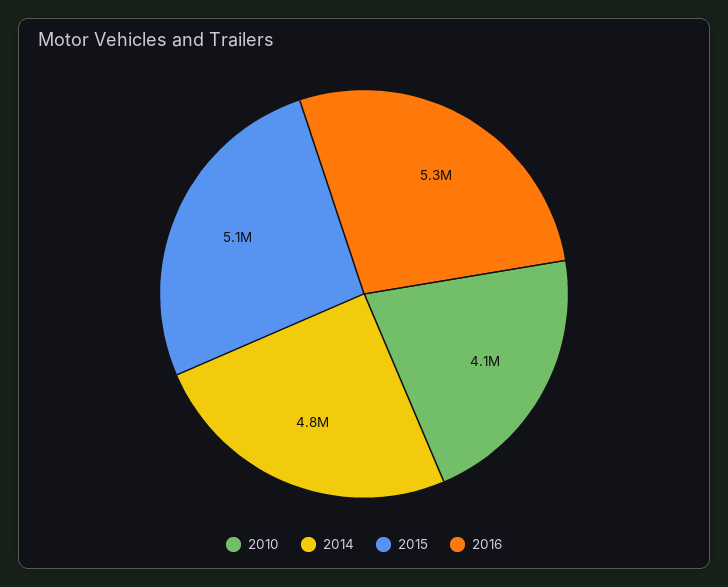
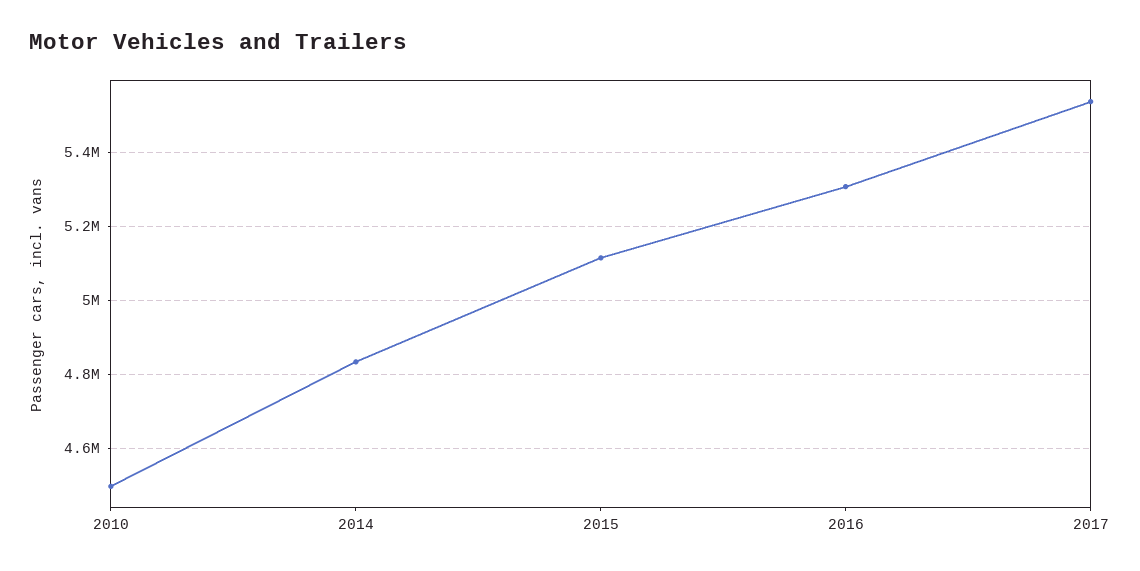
2010: 4100000 -> 4500000
2017: none -> 5540000

